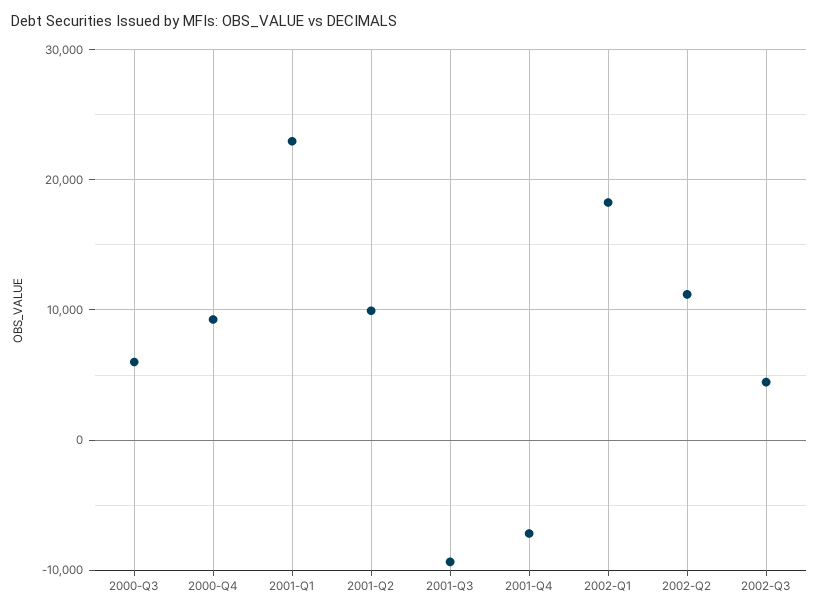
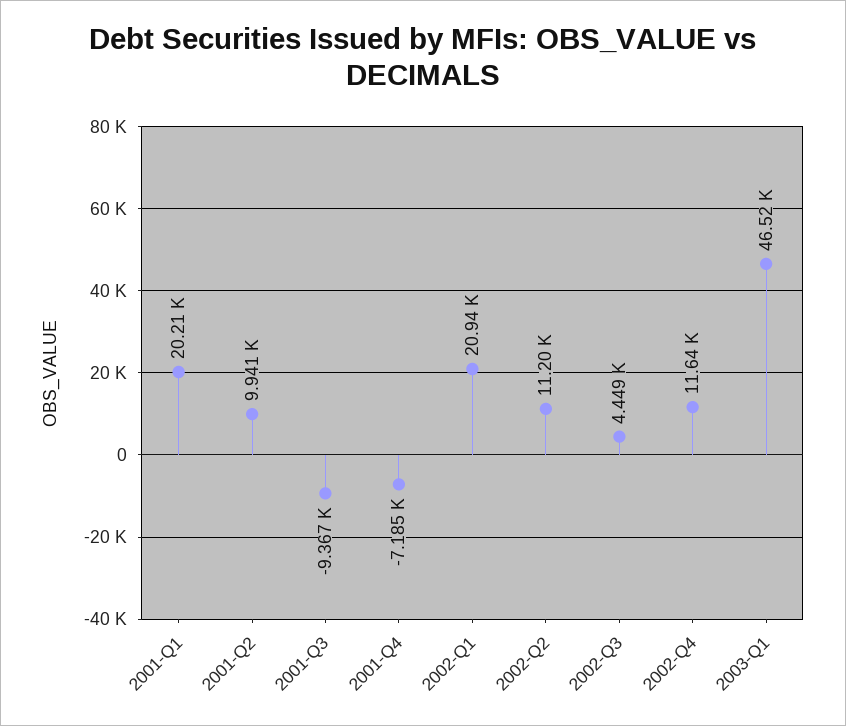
2000-Q3: 6000 -> none
2000-Q4: 9000 -> none
2001-Q1: 23000 -> 20210
2002-Q1: 18000 -> 20940
2002-Q4: none -> 11640
2003-Q1: none -> 46520

